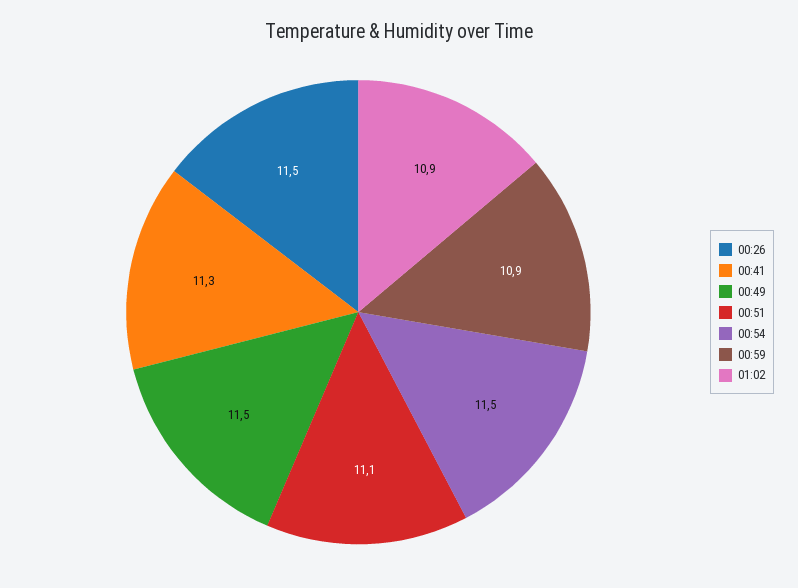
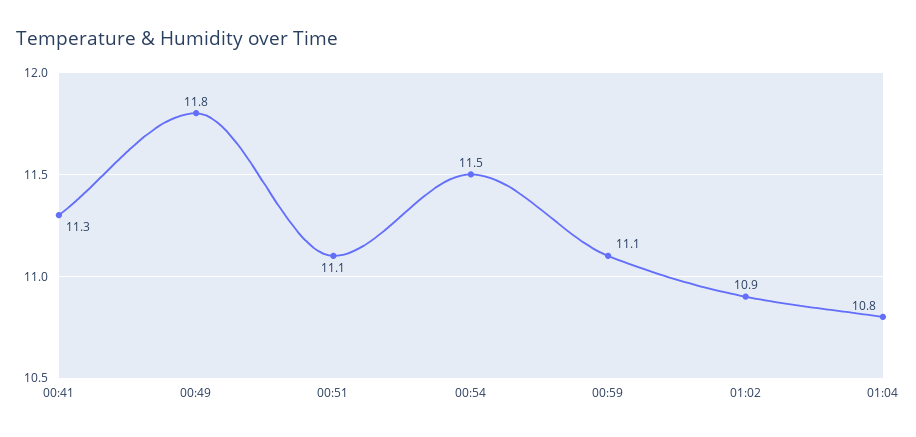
00:26: 11.5 -> none
00:49: 11.5 -> 11.8
00:59: 10.9 -> 11.1
01:04: none -> 10.8

